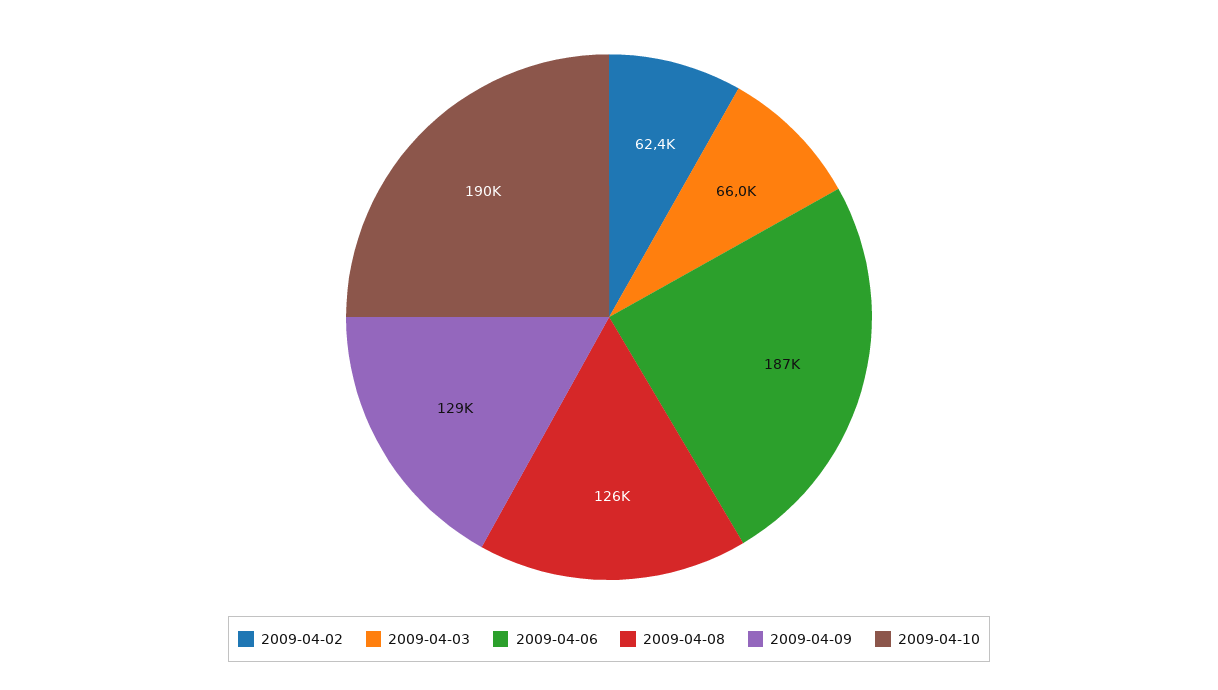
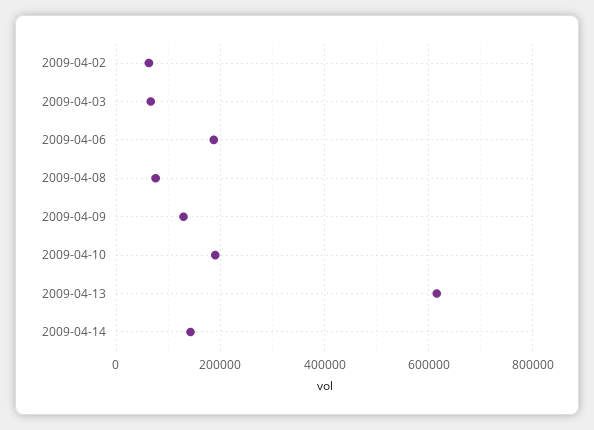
2009-04-08: 126000 -> 80000
2009-04-13: none -> 620000
2009-04-14: none -> 140000

